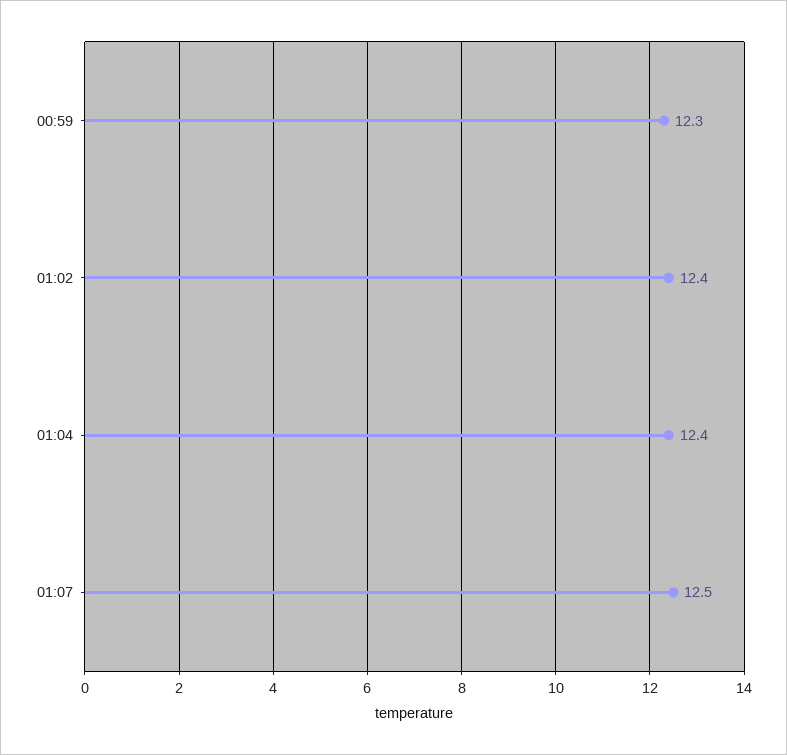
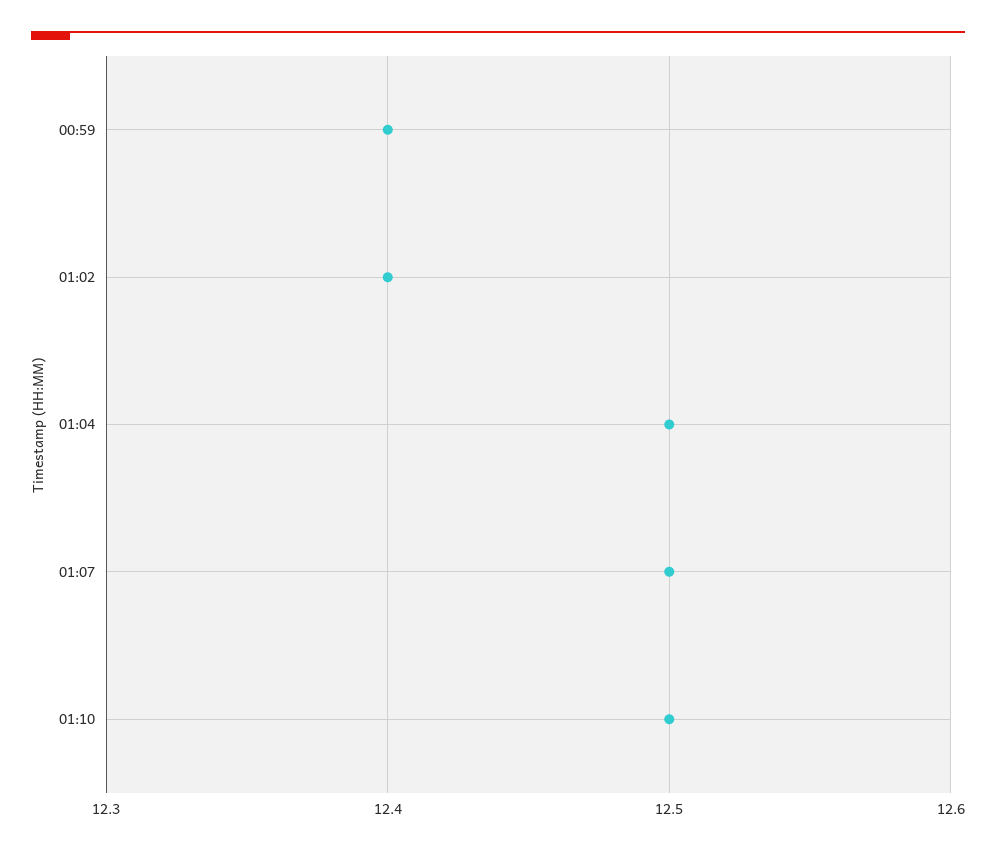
00:59: 12.3 -> 12.4
01:04: 12.4 -> 12.5
01:10: none -> 12.5

